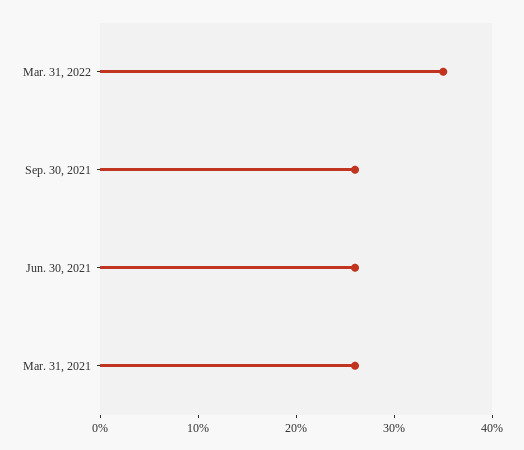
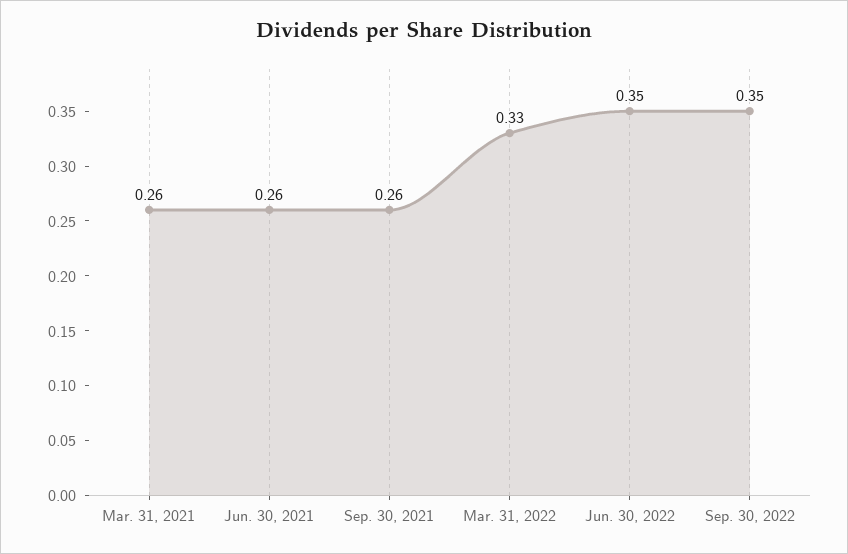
Mar. 31, 2022: 0.35 -> 0.33
Jun. 30, 2022: none -> 0.35
Sep. 30, 2022: none -> 0.35

